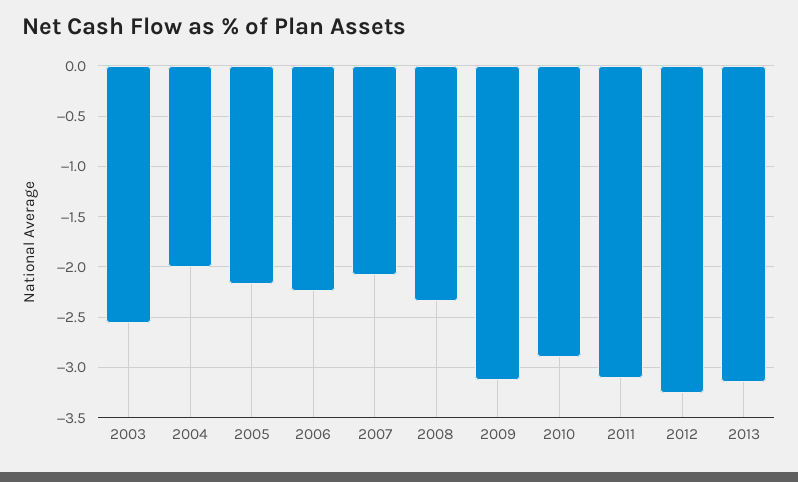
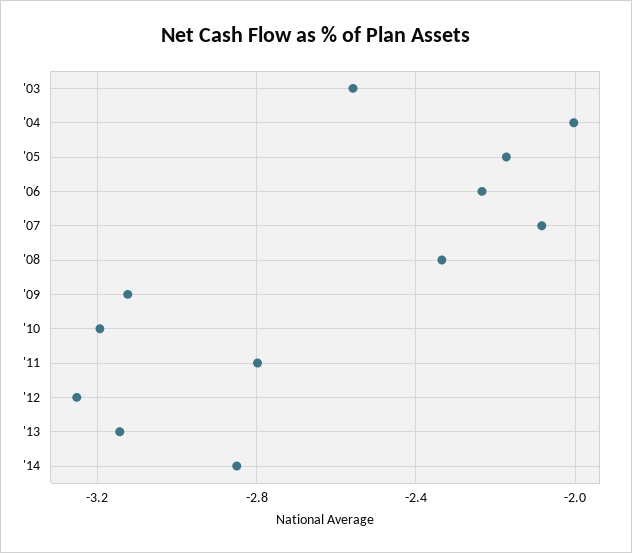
2010: -2.9 -> -3.2
2011: -3.1 -> -2.8
'14: none -> -2.85

